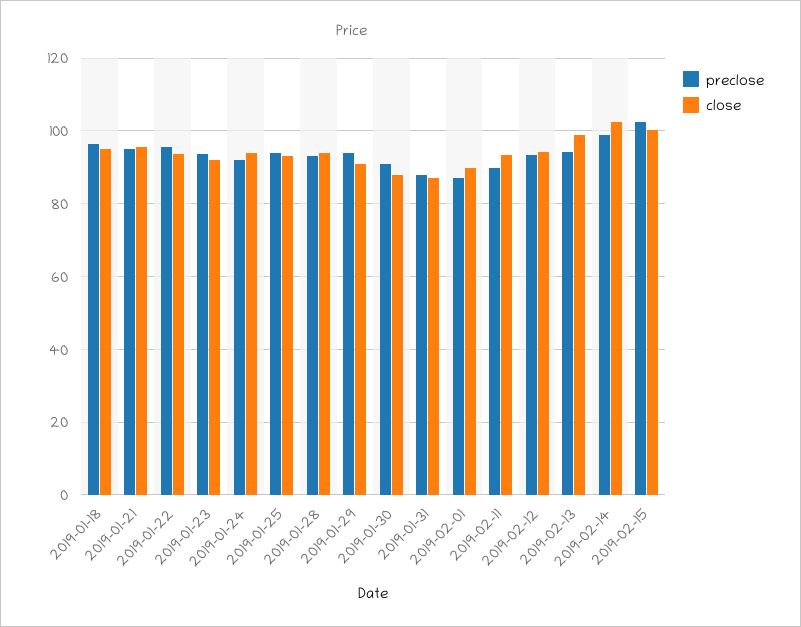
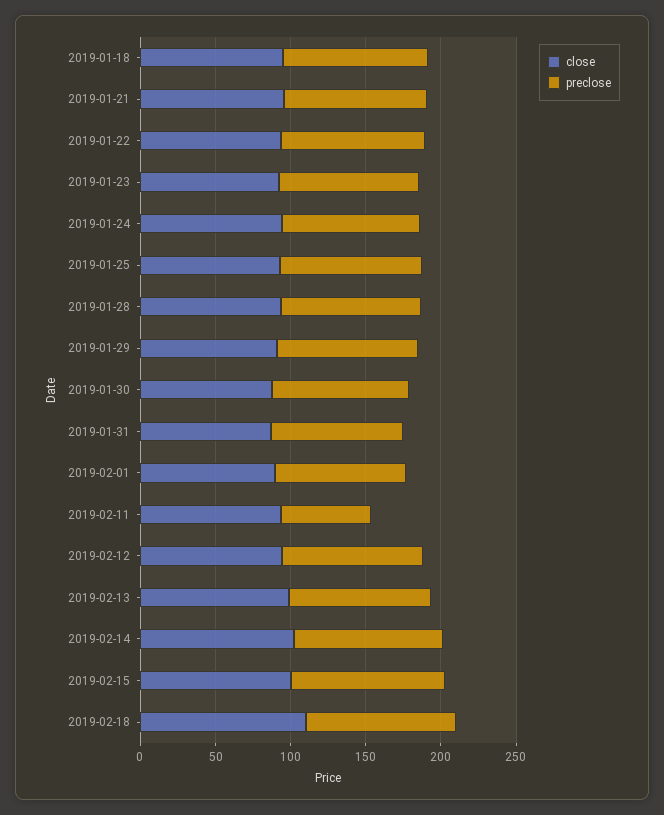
preclose, 2019-02-11: 90 -> 60
close, 2019-02-18: none -> 110
preclose, 2019-02-18: none -> 100

